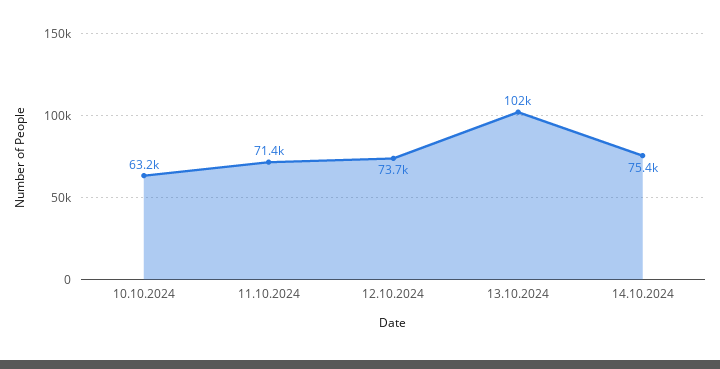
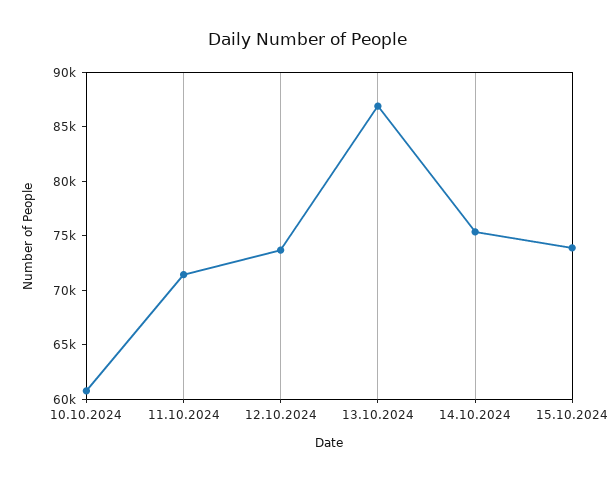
10.10.2024: 63200 -> 61000
13.10.2024: 102000 -> 87000
15.10.2024: none -> 74000

